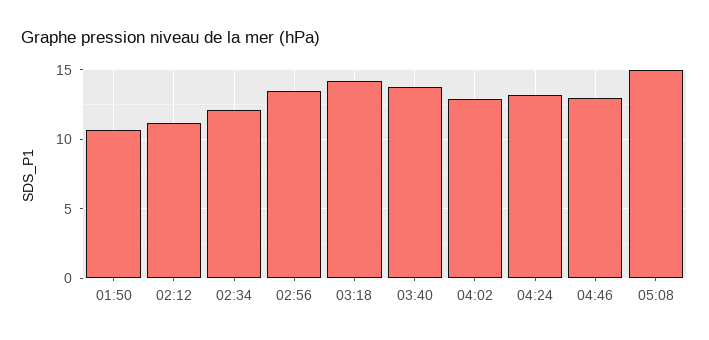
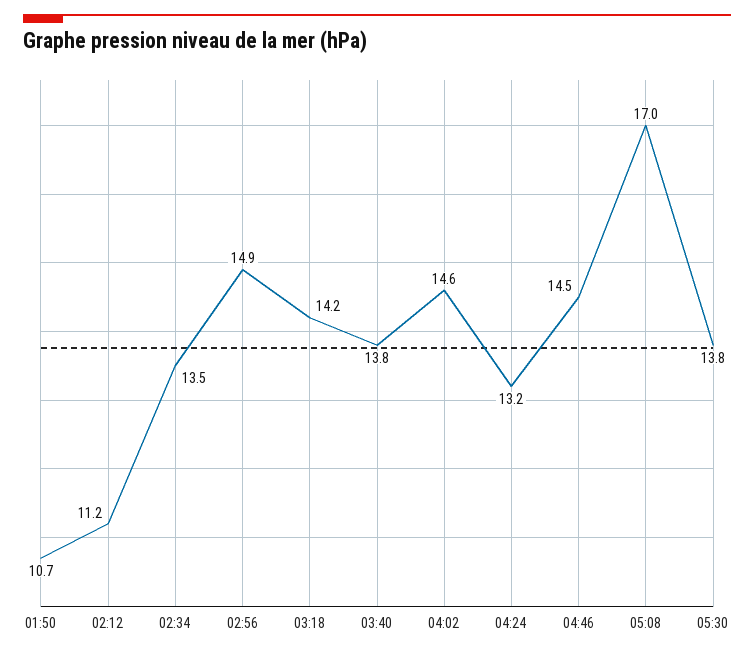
02:34: 12 -> 13.5
02:56: 13.5 -> 14.9
04:02: 13 -> 14.6
04:46: 13 -> 14.5
05:08: 15 -> 17
05:30: none -> 13.8

